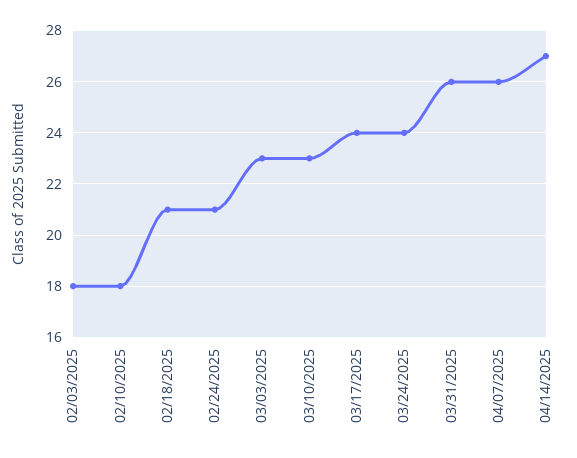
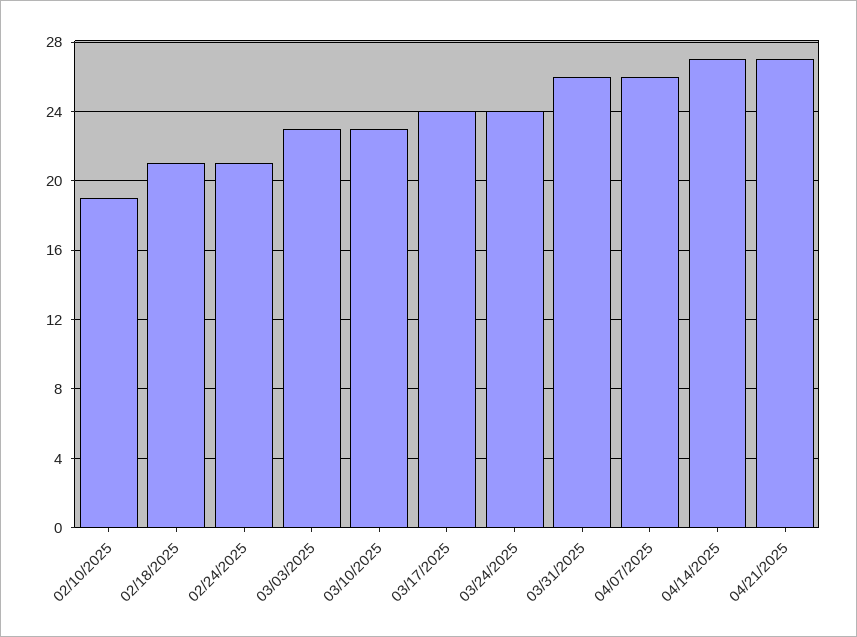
02/03/2025: 18 -> none
02/10/2025: 18 -> 19
04/21/2025: none -> 27

